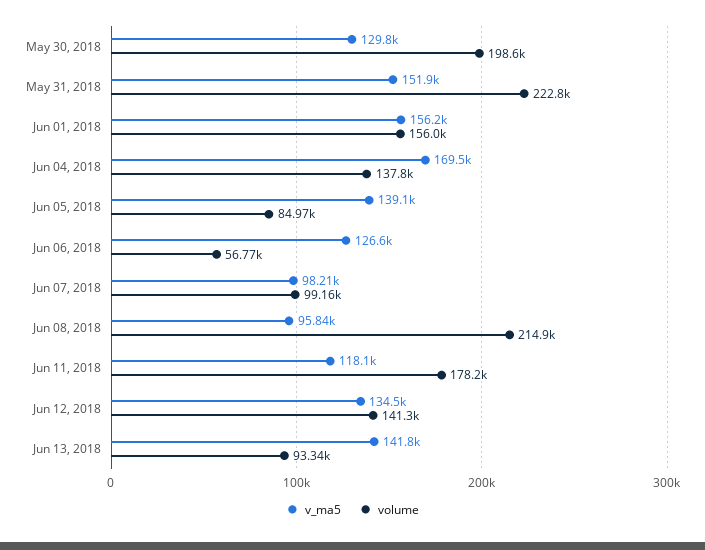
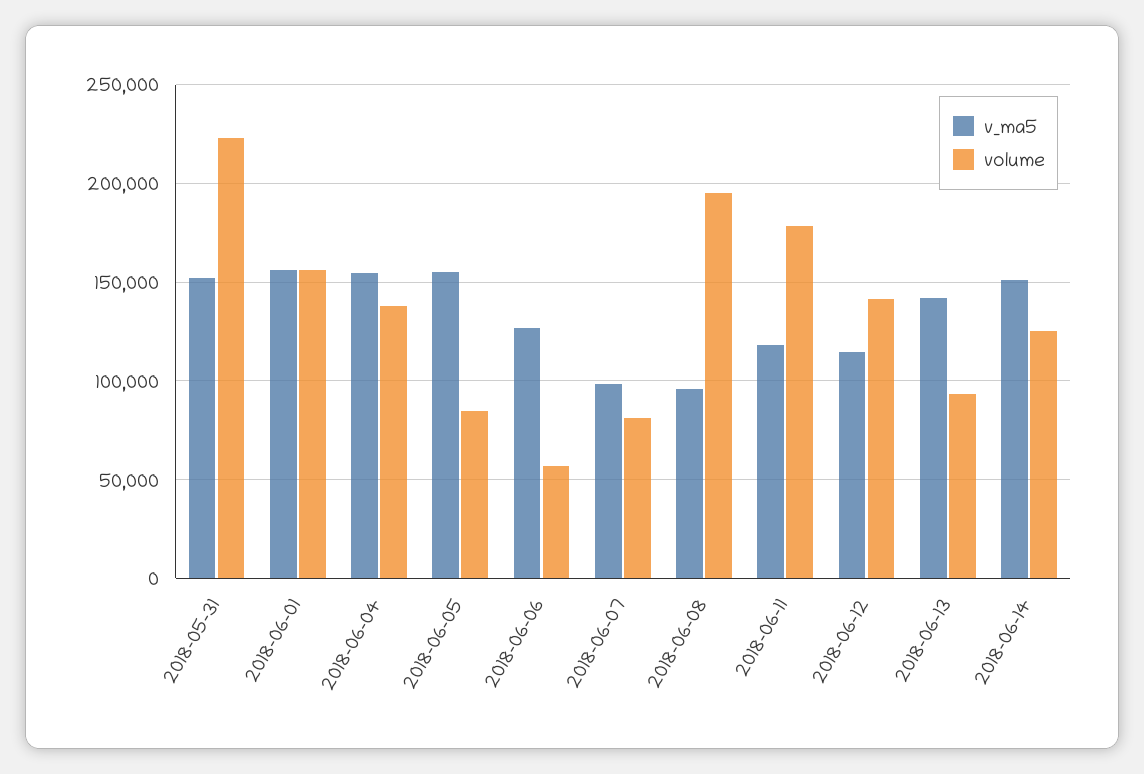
v_ma5, May 30, 2018: 129800 -> none
volume, May 30, 2018: 198600 -> none
v_ma5, Jun 04, 2018: 169500 -> 155000
v_ma5, Jun 05, 2018: 139100 -> 155000
volume, Jun 07, 2018: 99160 -> 80000
volume, Jun 08, 2018: 214900 -> 195000
v_ma5, Jun 12, 2018: 134500 -> 115000
v_ma5, 2018-06-14: none -> 150000
volume, 2018-06-14: none -> 125000

